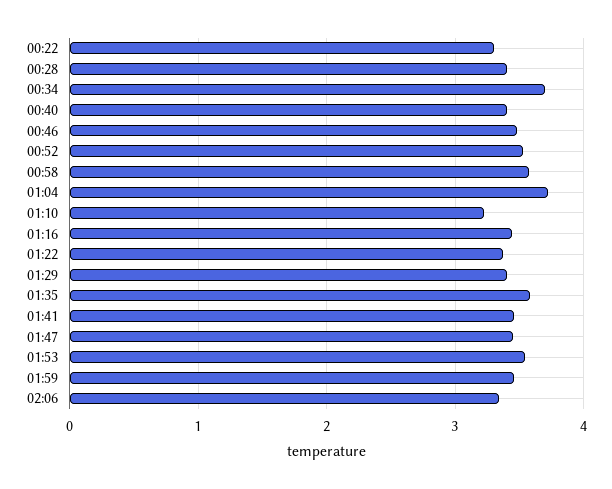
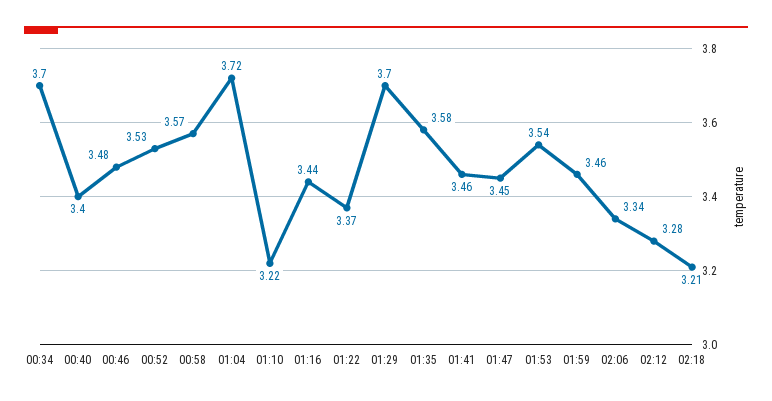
00:22: 3.3 -> none
00:28: 3.4 -> none
01:29: 3.4 -> 3.7
02:12: none -> 3.28
02:18: none -> 3.21

